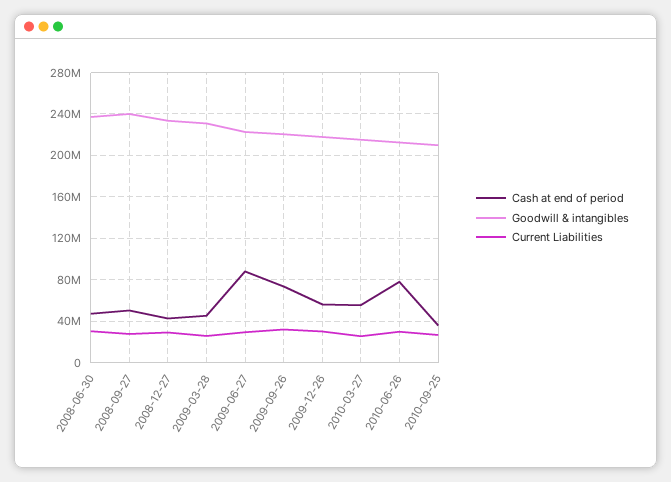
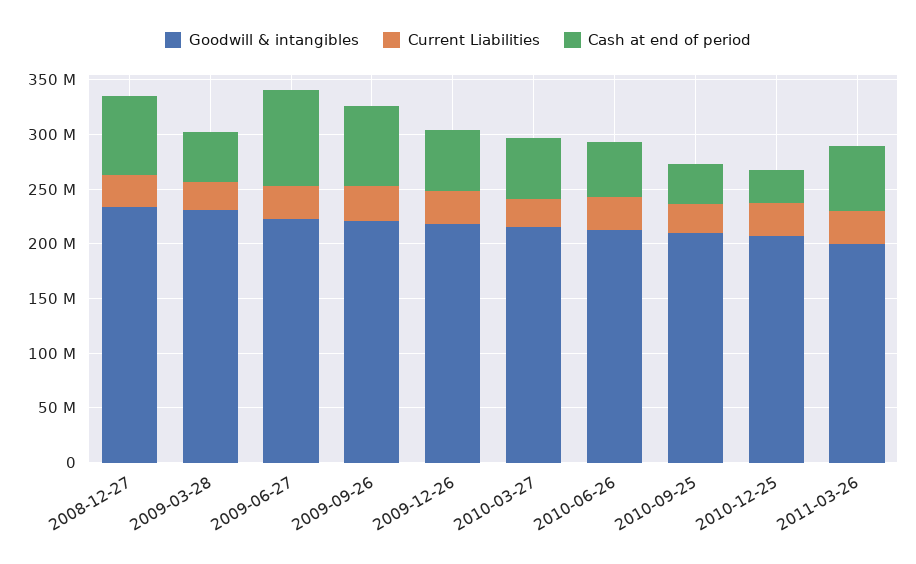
Cash at end of period, 2008-06-30: 50000000 -> none
Goodwill & intangibles, 2008-06-30: 240000000 -> none
Current Liabilities, 2008-06-30: 30000000 -> none
Cash at end of period, 2008-09-27: 50000000 -> none
Goodwill & intangibles, 2008-09-27: 240000000 -> none
Current Liabilities, 2008-09-27: 30000000 -> none
Cash at end of period, 2008-12-27: 40000000 -> 70000000
Cash at end of period, 2010-06-26: 80000000 -> 50000000
Goodwill & intangibles, 2010-12-25: none -> 210000000
Current Liabilities, 2010-12-25: none -> 30000000
Cash at end of period, 2010-12-25: none -> 30000000
Goodwill & intangibles, 2011-03-26: none -> 200000000
Current Liabilities, 2011-03-26: none -> 30000000
Cash at end of period, 2011-03-26: none -> 60000000

